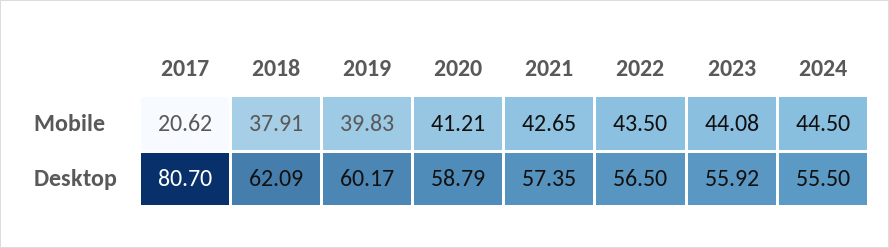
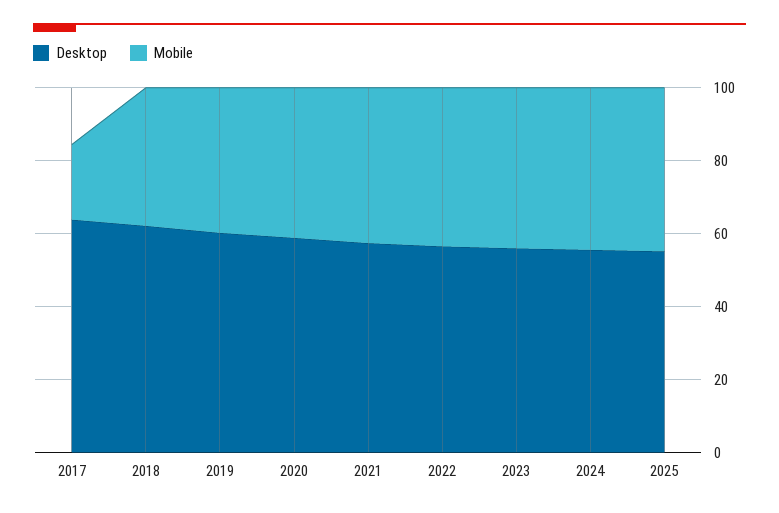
Desktop, 2017: 80.7 -> 65
Desktop, 2025: none -> 55
Mobile, 2025: none -> 45

